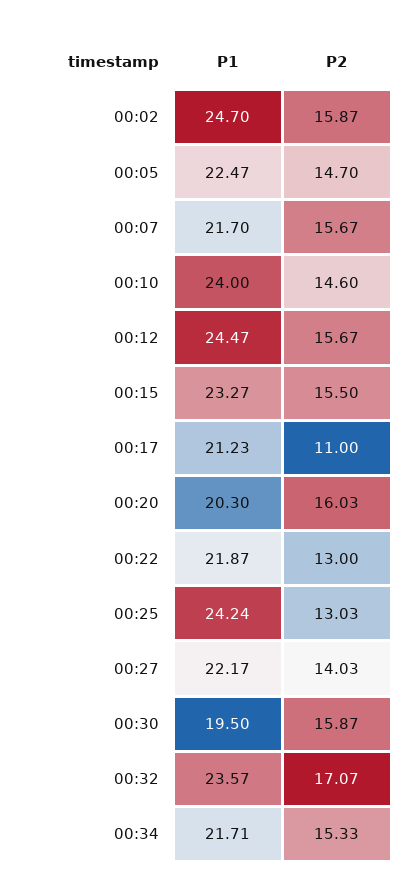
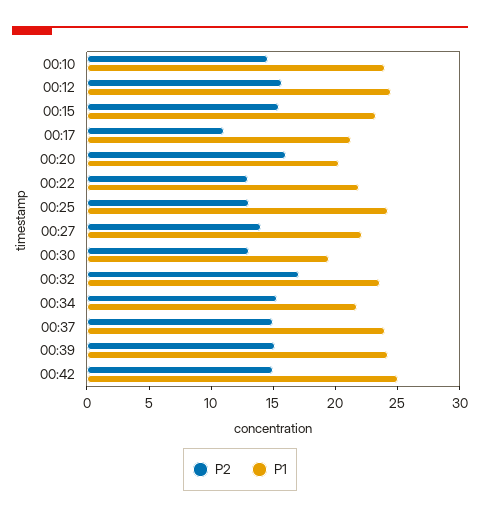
P1, 00:02: 24.7 -> none
P2, 00:02: 15.87 -> none
P1, 00:05: 22.47 -> none
P2, 00:05: 14.7 -> none
P1, 00:07: 21.7 -> none
P2, 00:07: 15.67 -> none
P2, 00:30: 15.87 -> 13
P2, 00:37: none -> 15
P1, 00:37: none -> 24
P2, 00:39: none -> 15
P1, 00:39: none -> 24
P2, 00:42: none -> 15
P1, 00:42: none -> 25

